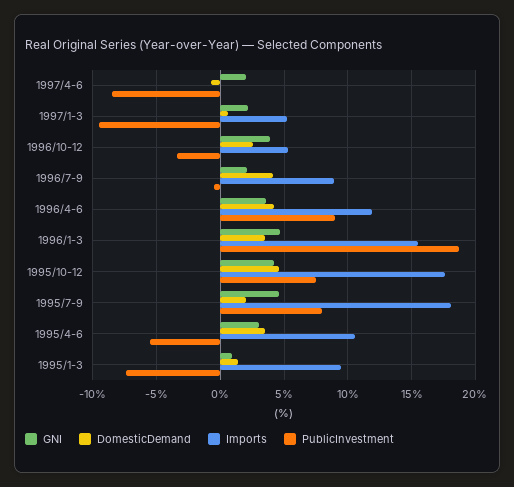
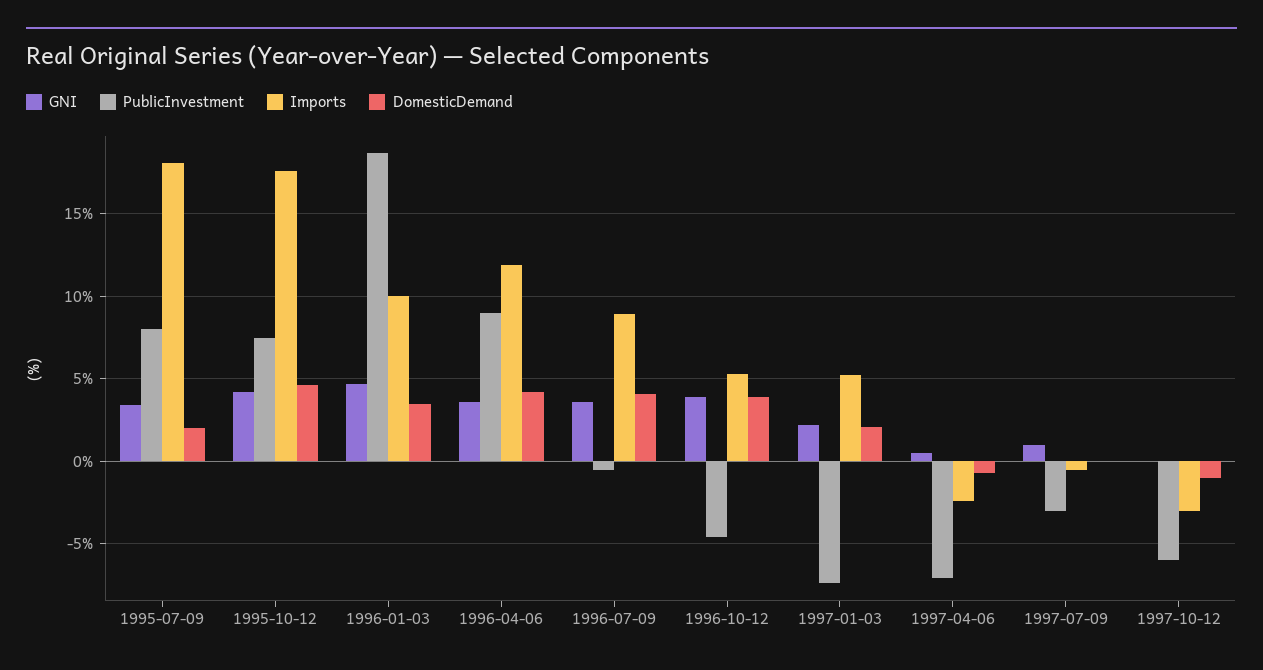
GNI, 1997/4-6: 2 -> 0.5
Imports, 1997/4-6: 0 -> -2.5
PublicInvestment, 1997/4-6: -8.5 -> -7
DomesticDemand, 1997/1-3: 0.5 -> 2
PublicInvestment, 1997/1-3: -9.5 -> -7.5
DomesticDemand, 1996/10-12: 2.5 -> 4
PublicInvestment, 1996/10-12: -3.5 -> -4.5
GNI, 1996/7-9: 2 -> 3.5
Imports, 1996/1-3: 15.5 -> 10
GNI, 1995/7-9: 4.5 -> 3.5
GNI, 1995/4-6: 3 -> none
DomesticDemand, 1995/4-6: 3.5 -> none
Imports, 1995/4-6: 10.5 -> none
PublicInvestment, 1995/4-6: -5.5 -> none
GNI, 1995/1-3: 1 -> none
DomesticDemand, 1995/1-3: 1.5 -> none
Imports, 1995/1-3: 9.5 -> none
PublicInvestment, 1995/1-3: -7.5 -> none
GNI, 1997-07-09: none -> 1
PublicInvestment, 1997-07-09: none -> -3
Imports, 1997-07-09: none -> -0.5
DomesticDemand, 1997-07-09: none -> 0
GNI, 1997-10-12: none -> 0
PublicInvestment, 1997-10-12: none -> -6
Imports, 1997-10-12: none -> -3
DomesticDemand, 1997-10-12: none -> -1

